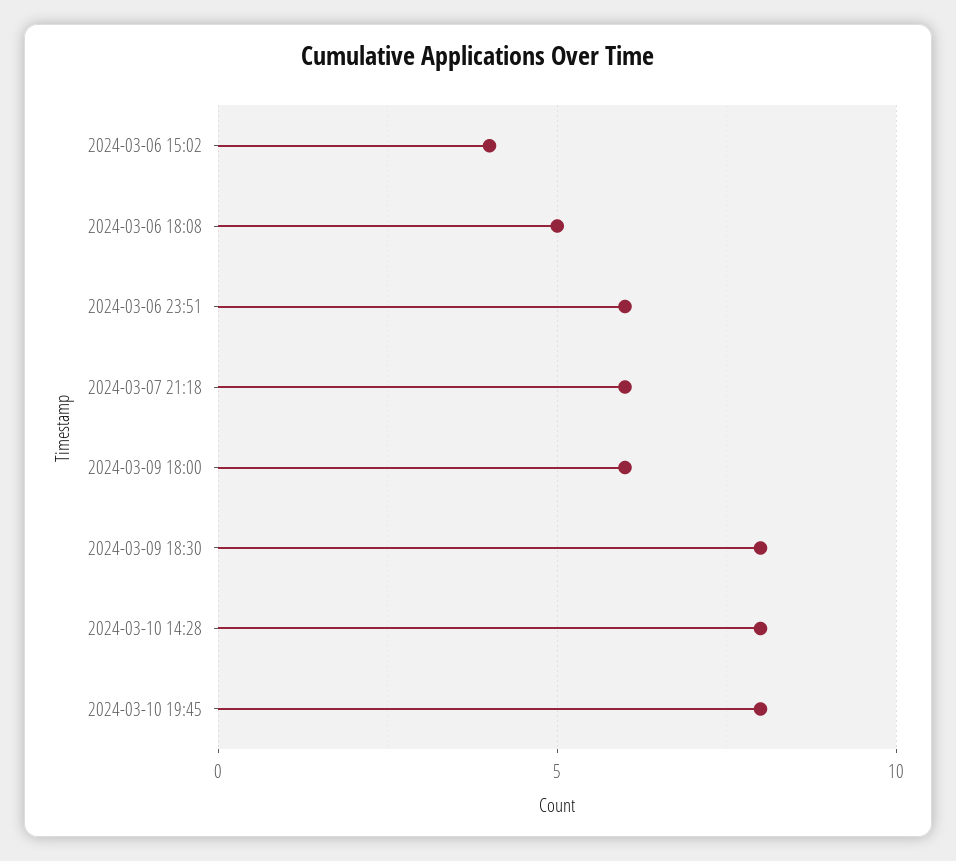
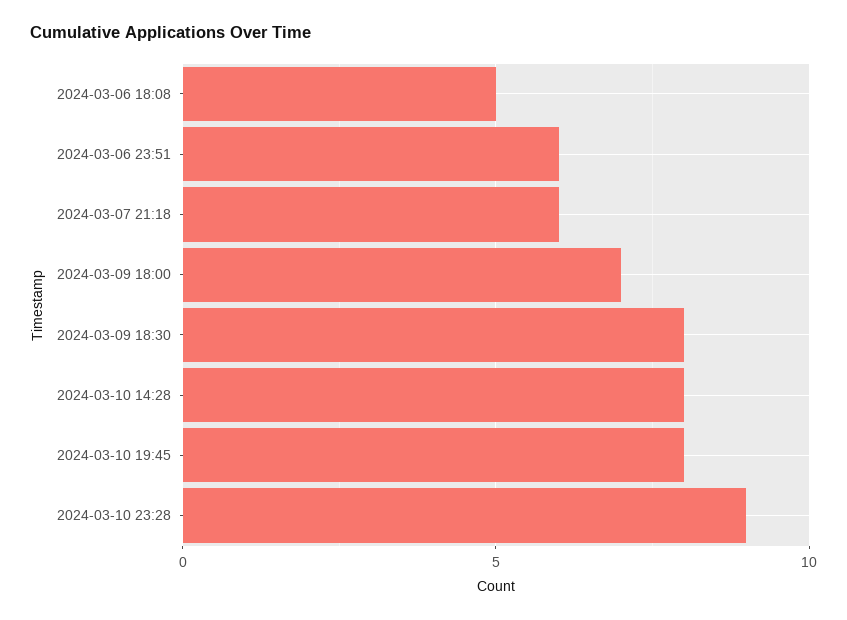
2024-03-06 15:02: 4 -> none
2024-03-09 18:00: 6 -> 7
2024-03-10 23:28: none -> 9

